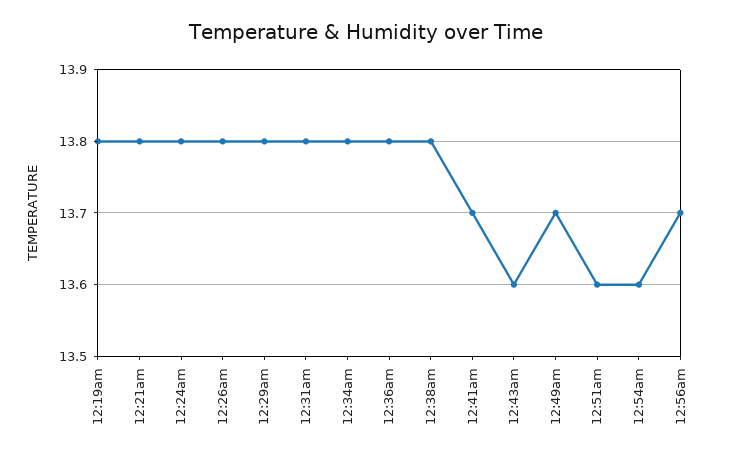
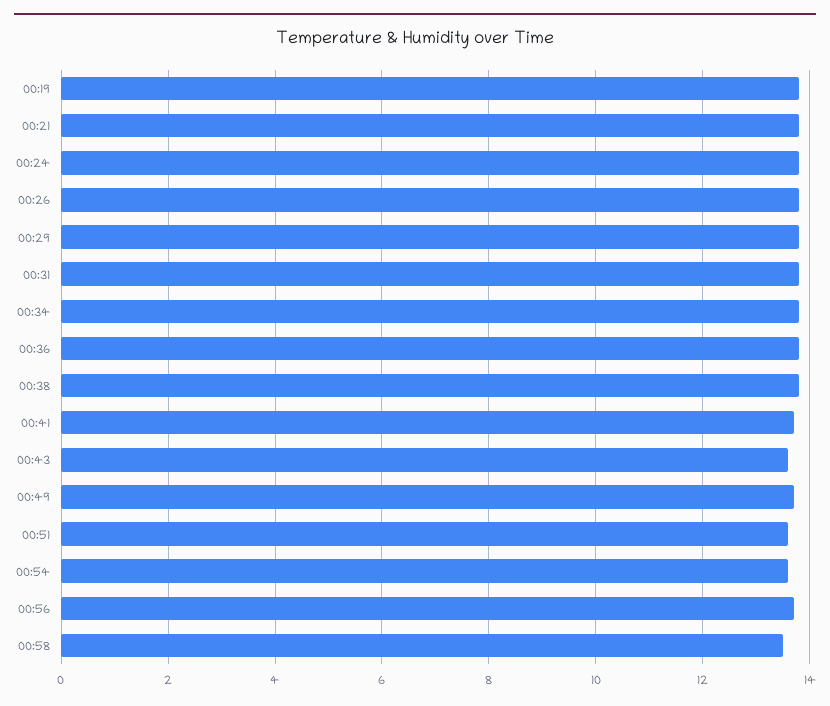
00:58: none -> 13.5

